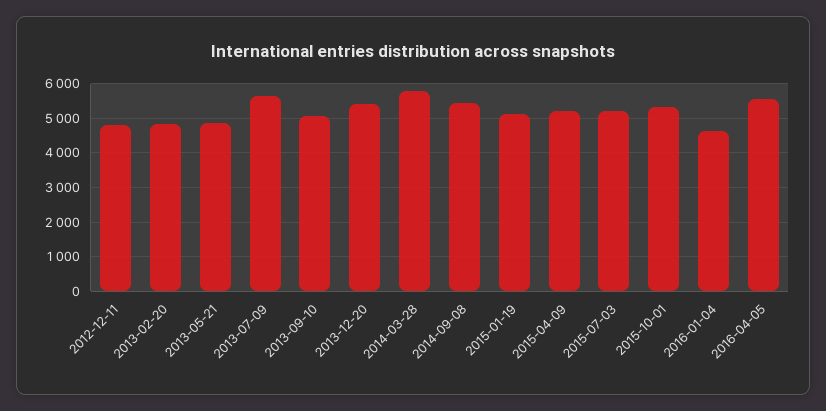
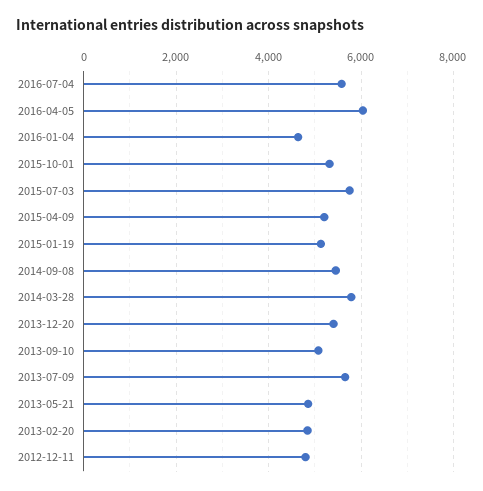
2015-07-03: 5200 -> 5800
2016-04-05: 5600 -> 6000
2016-07-04: none -> 5600

